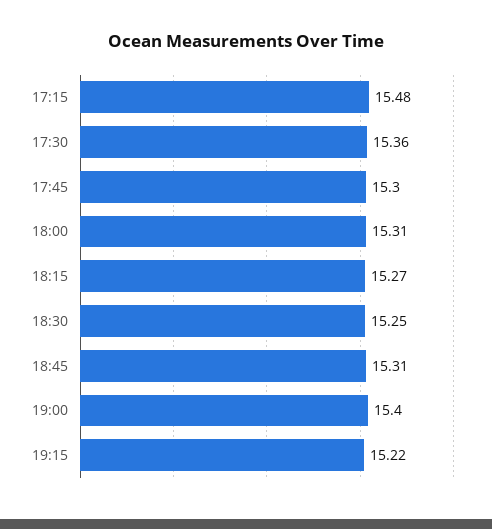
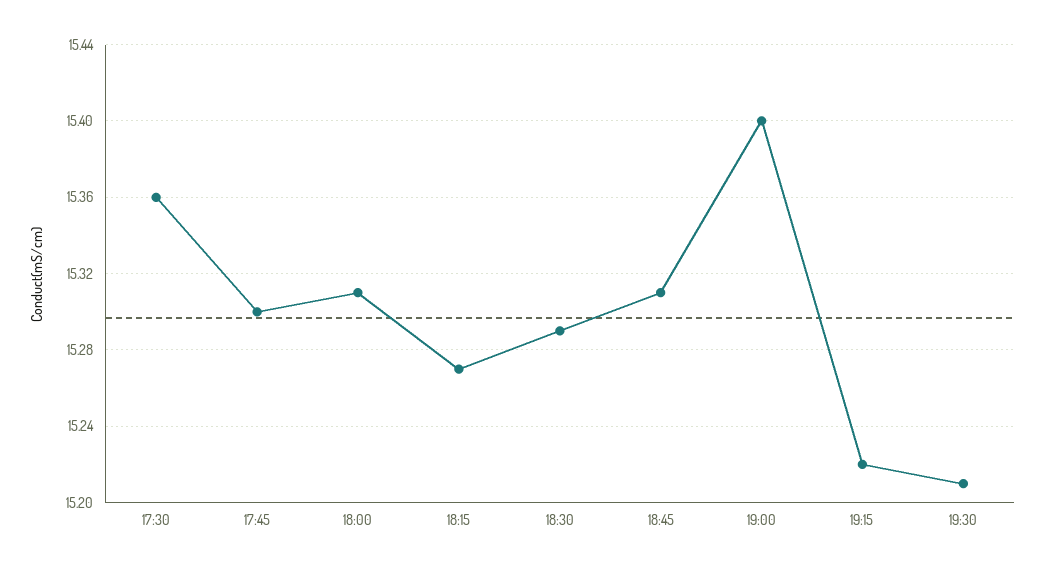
17:15: 15.48 -> none
18:30: 15.25 -> 15.29
19:30: none -> 15.21

